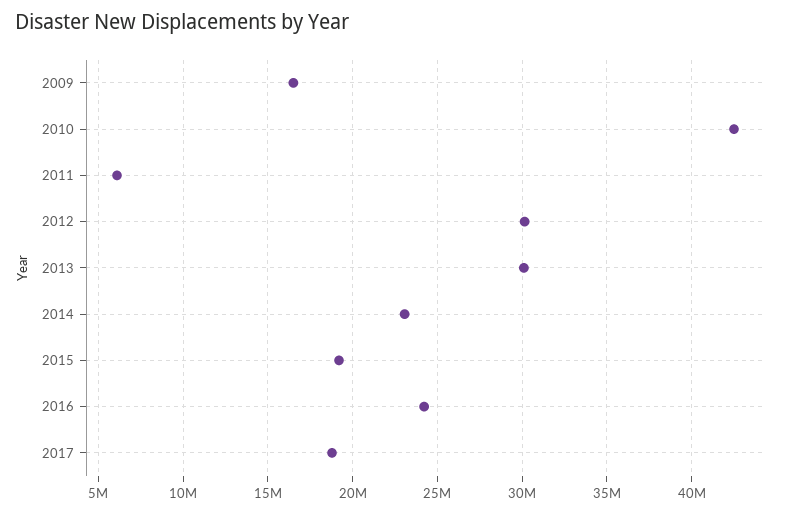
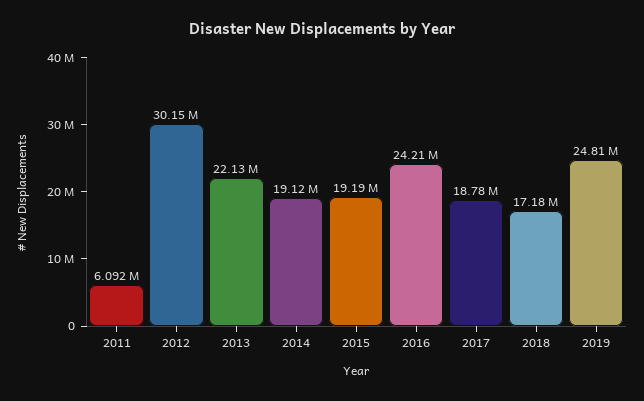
2009: 16500000 -> none
2010: 42500000 -> none
2013: 30000000 -> 22130000
2014: 23000000 -> 19120000
2018: none -> 17180000
2019: none -> 24810000

